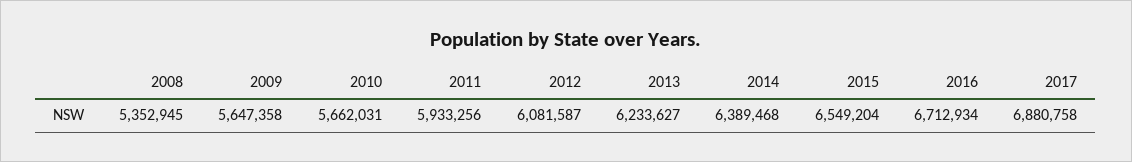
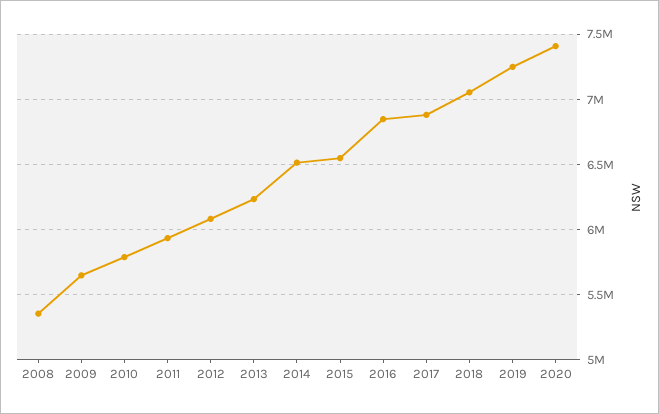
2010: 5662031 -> 5800000
2014: 6389468 -> 6500000
2016: 6712934 -> 6850000
2018: none -> 7050000
2019: none -> 7250000
2020: none -> 7400000

